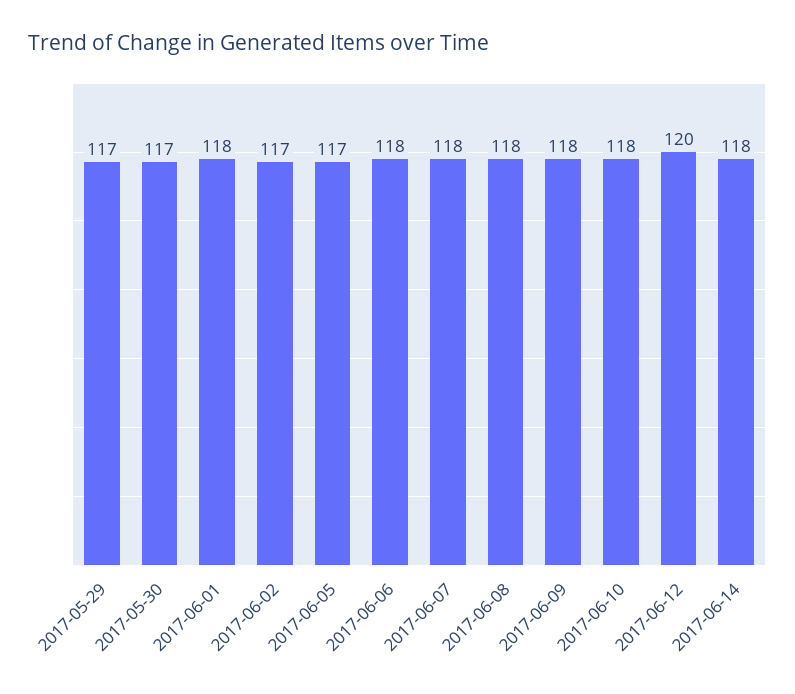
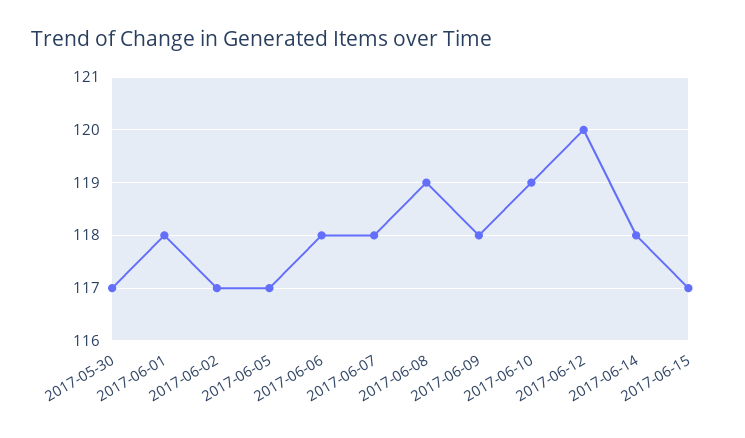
2017-05-29: 117 -> none
2017-06-08: 118 -> 119
2017-06-10: 118 -> 119
2017-06-15: none -> 117

